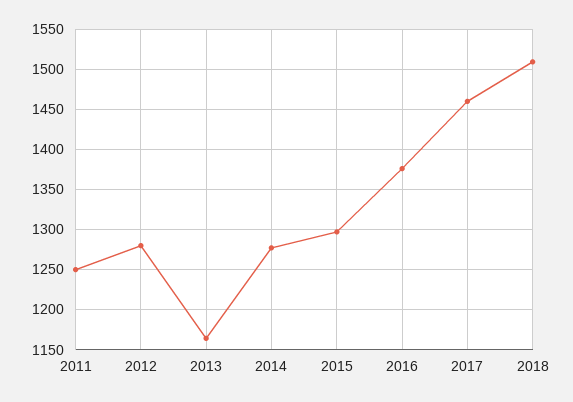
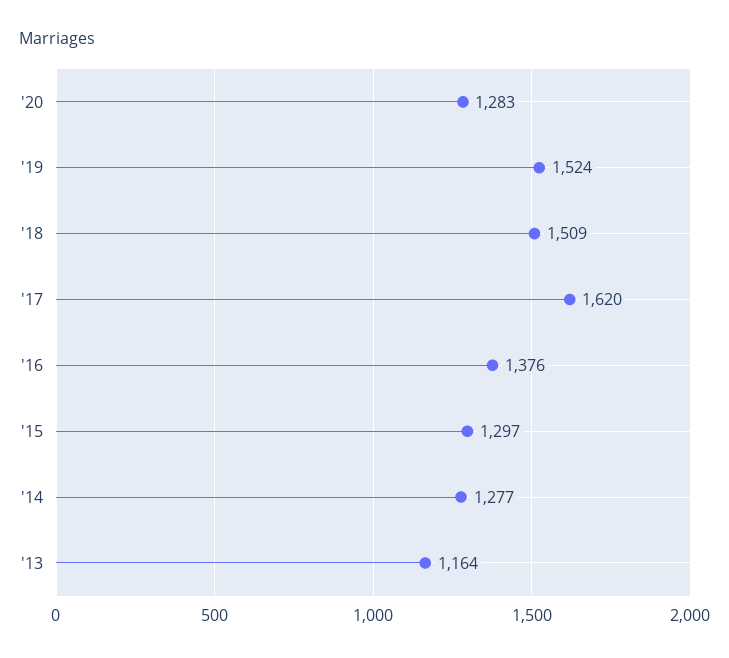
2011: 1250 -> none
2012: 1280 -> none
2017: 1460 -> 1620
'20: none -> 1283
'19: none -> 1524

